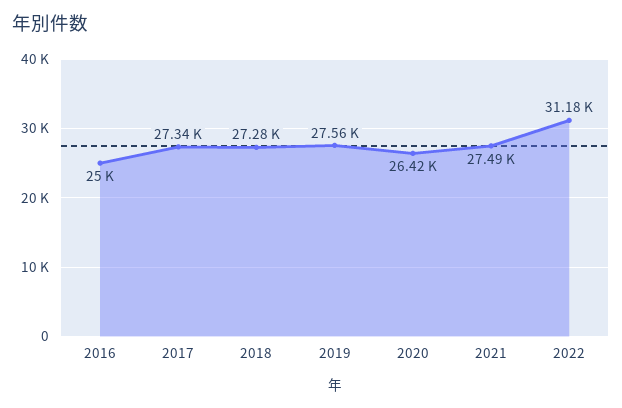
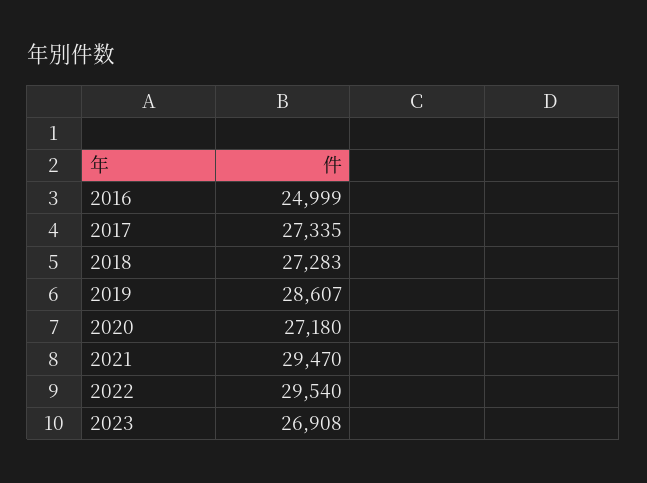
2019: 27560 -> 28607
2020: 26420 -> 27180
2021: 27490 -> 29470
2022: 31180 -> 29540
2023: none -> 26908

